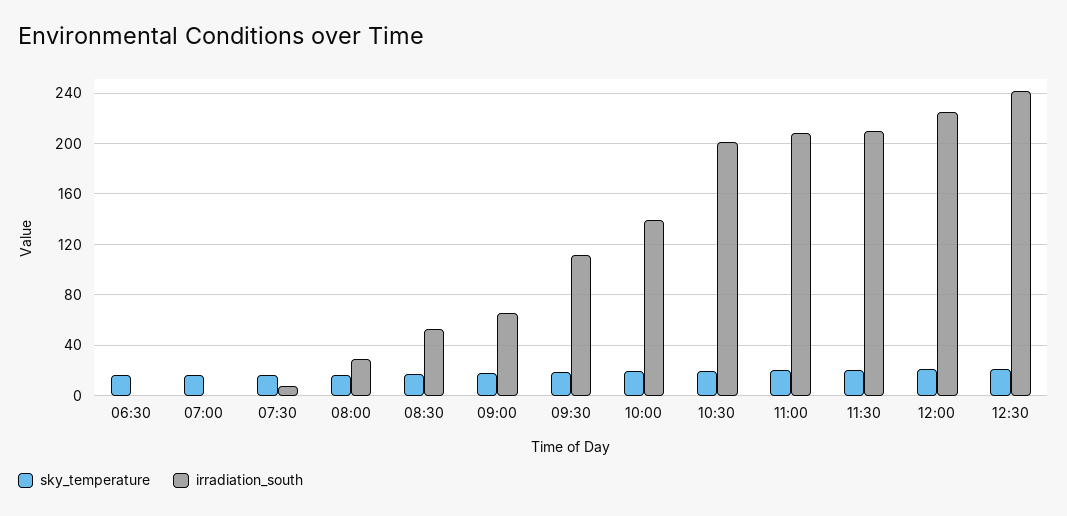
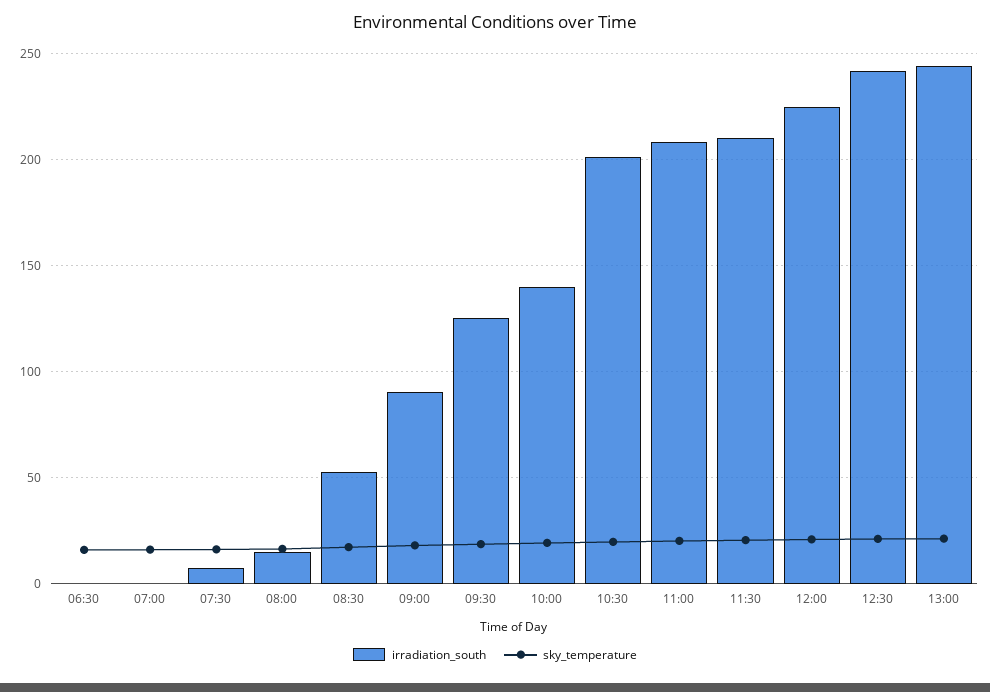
irradiation_south, 08:00: 30 -> 15
irradiation_south, 09:00: 65 -> 90
irradiation_south, 09:30: 110 -> 125
irradiation_south, 13:00: none -> 245
sky_temperature, 13:00: none -> 20

